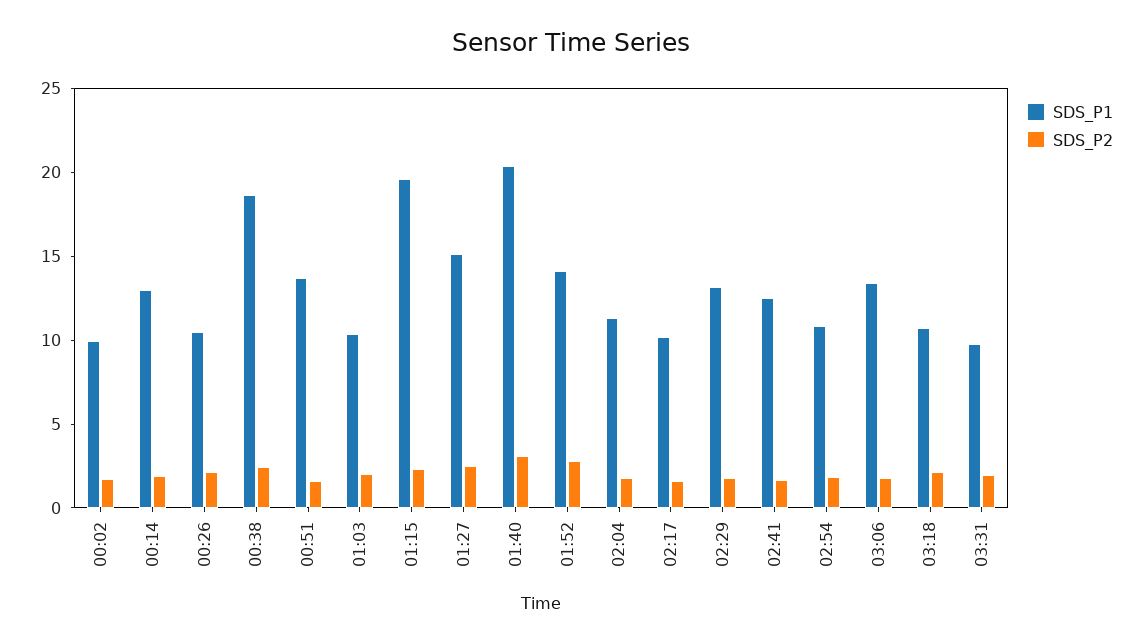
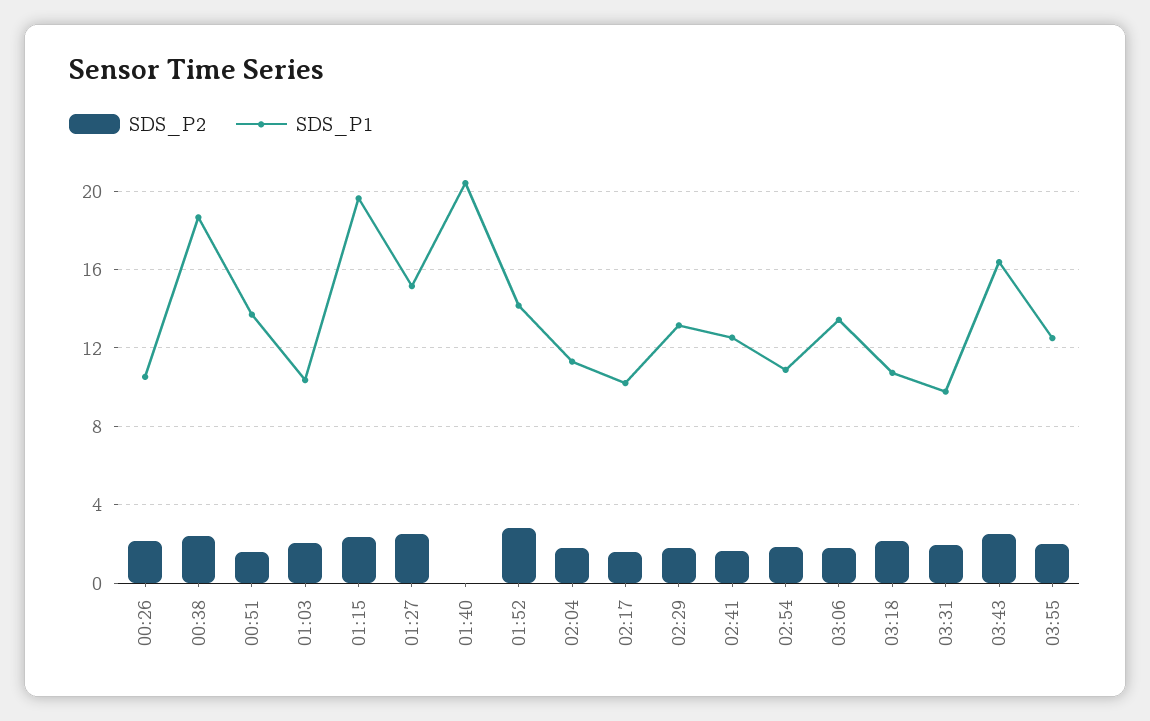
SDS_P1, 00:02: 10 -> none
SDS_P2, 00:02: 2 -> none
SDS_P1, 00:14: 13 -> none
SDS_P2, 00:14: 2 -> none
SDS_P2, 01:40: 3 -> 0
SDS_P2, 03:43: none -> 2.5
SDS_P1, 03:43: none -> 16.5
SDS_P2, 03:55: none -> 2
SDS_P1, 03:55: none -> 12.5

